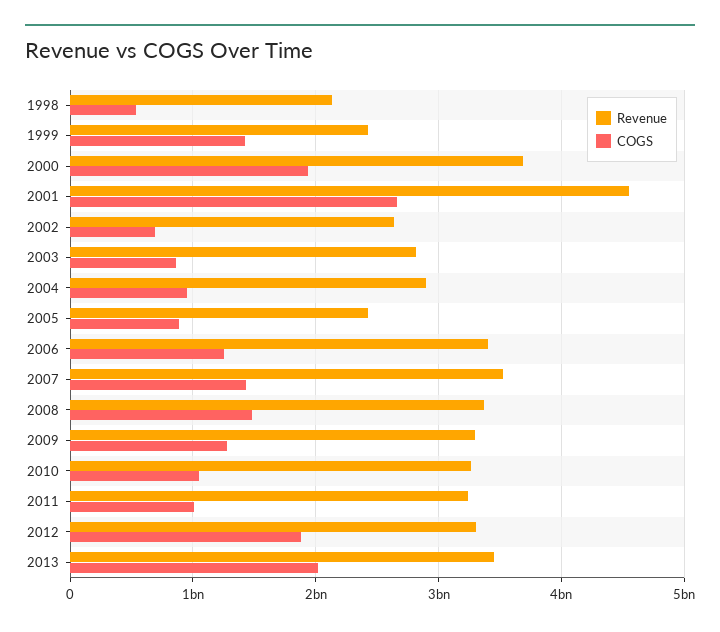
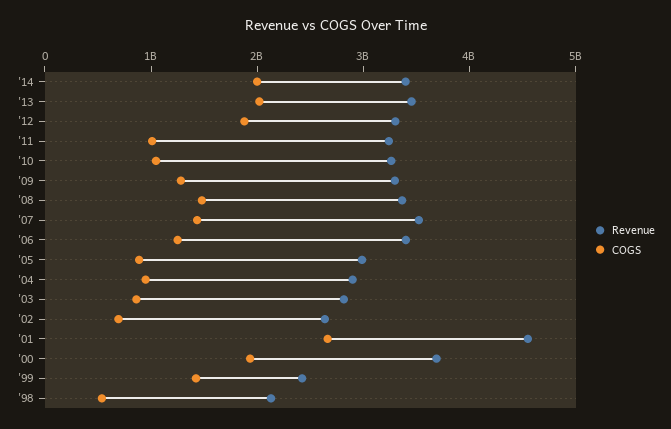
Revenue, 2005: 2400000000 -> 3000000000
Revenue, '14: none -> 3400000000
COGS, '14: none -> 2000000000

